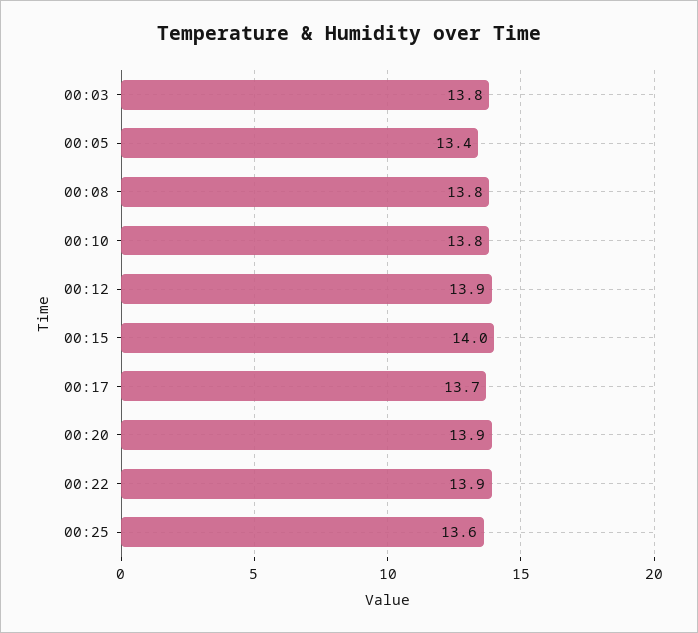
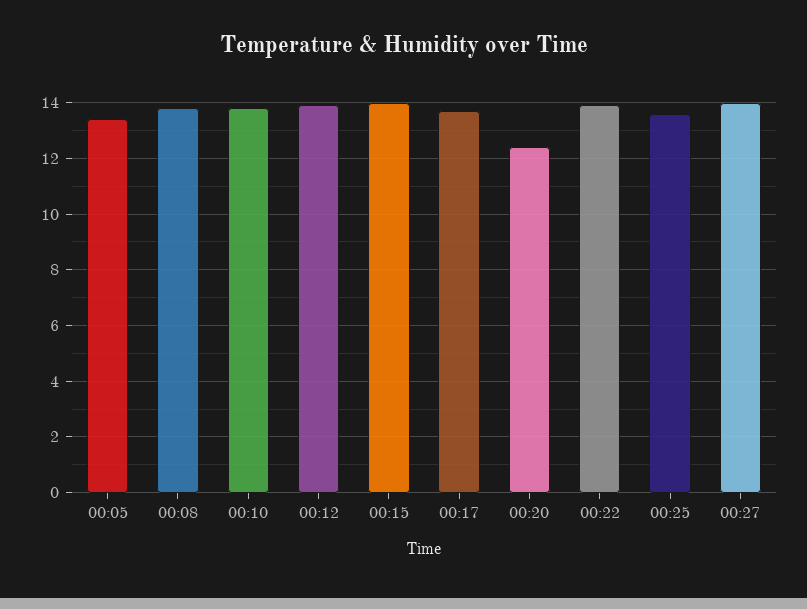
00:03: 13.8 -> none
00:20: 13.9 -> 12.5
00:27: none -> 14

